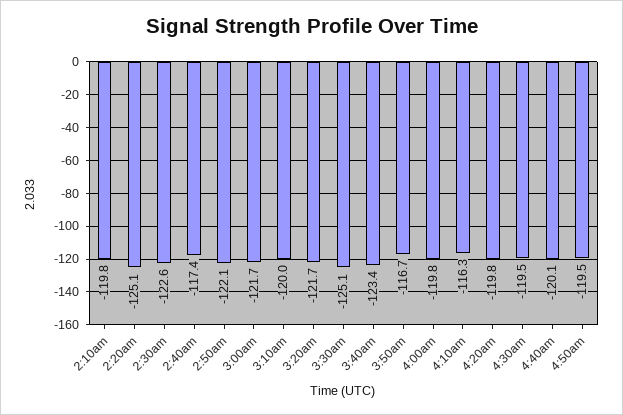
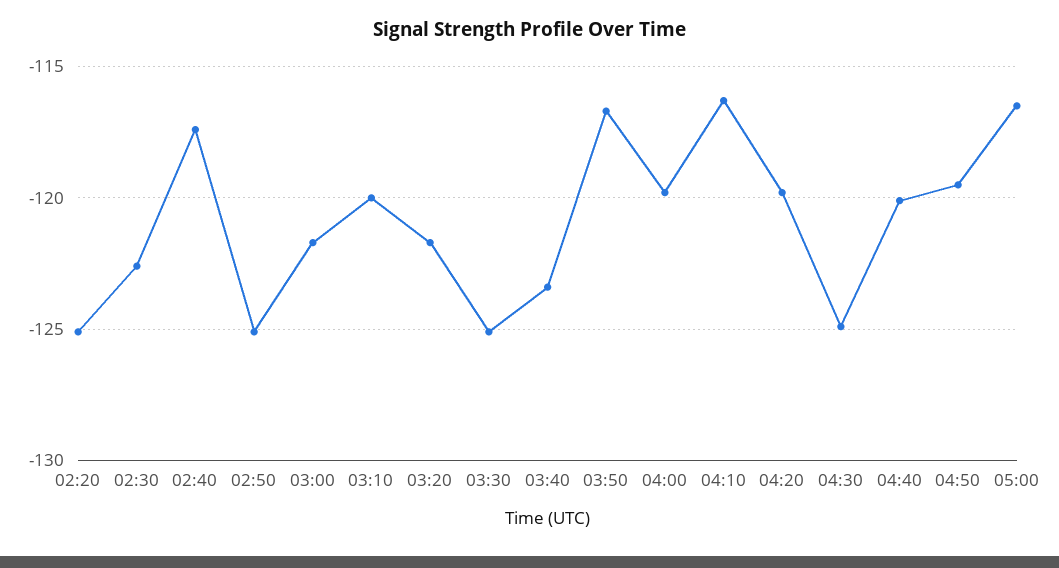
2:10am: -119.8 -> none
2:50am: -122.1 -> -125
4:30am: -119.5 -> -125
05:00: none -> -116.5

